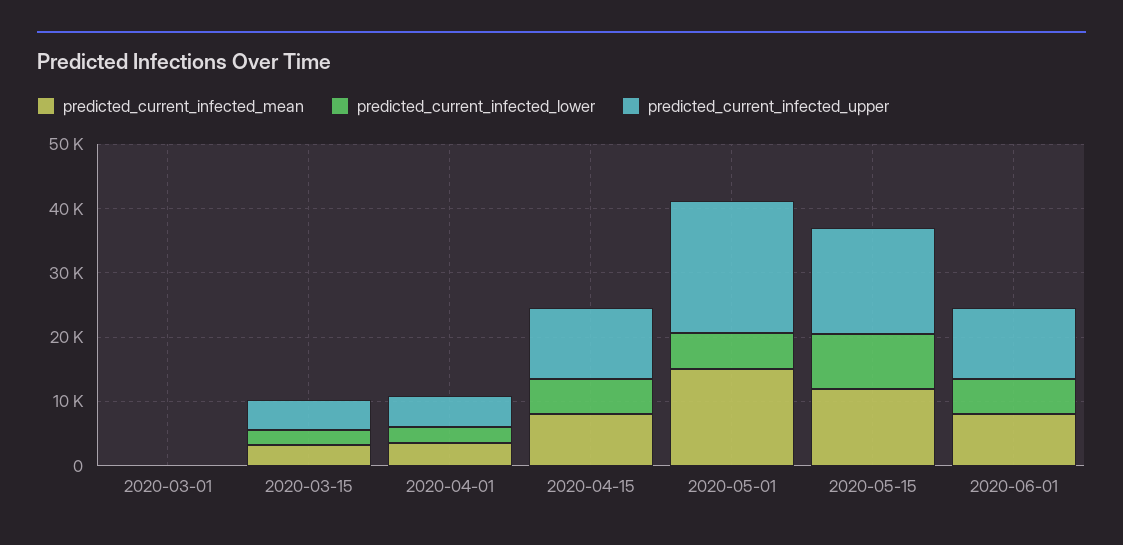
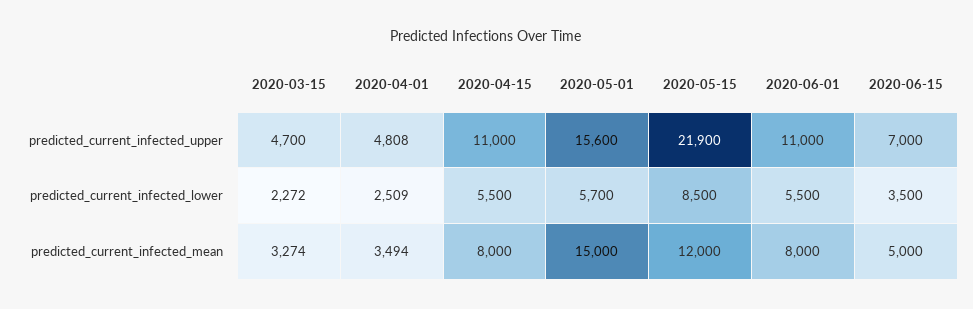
predicted_current_infected_mean, 2020-03-01: 0 -> none
predicted_current_infected_lower, 2020-03-01: 0 -> none
predicted_current_infected_upper, 2020-03-01: 0 -> none
predicted_current_infected_upper, 2020-05-01: 20000 -> 15600
predicted_current_infected_upper, 2020-05-15: 16000 -> 21900
predicted_current_infected_upper, 2020-06-15: none -> 7000
predicted_current_infected_lower, 2020-06-15: none -> 3500
predicted_current_infected_mean, 2020-06-15: none -> 5000

